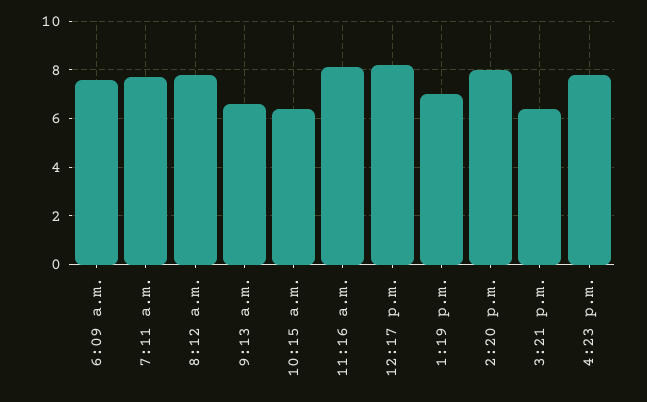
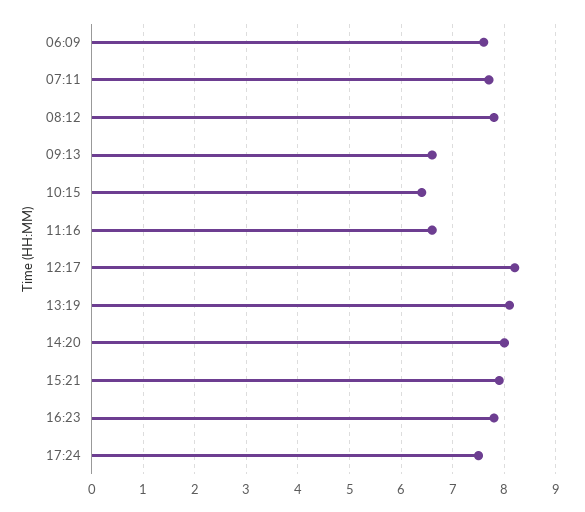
11:16 a.m.: 8 -> 6.5
1:19 p.m.: 7 -> 8
3:21 p.m.: 6.5 -> 8
17:24: none -> 7.5

